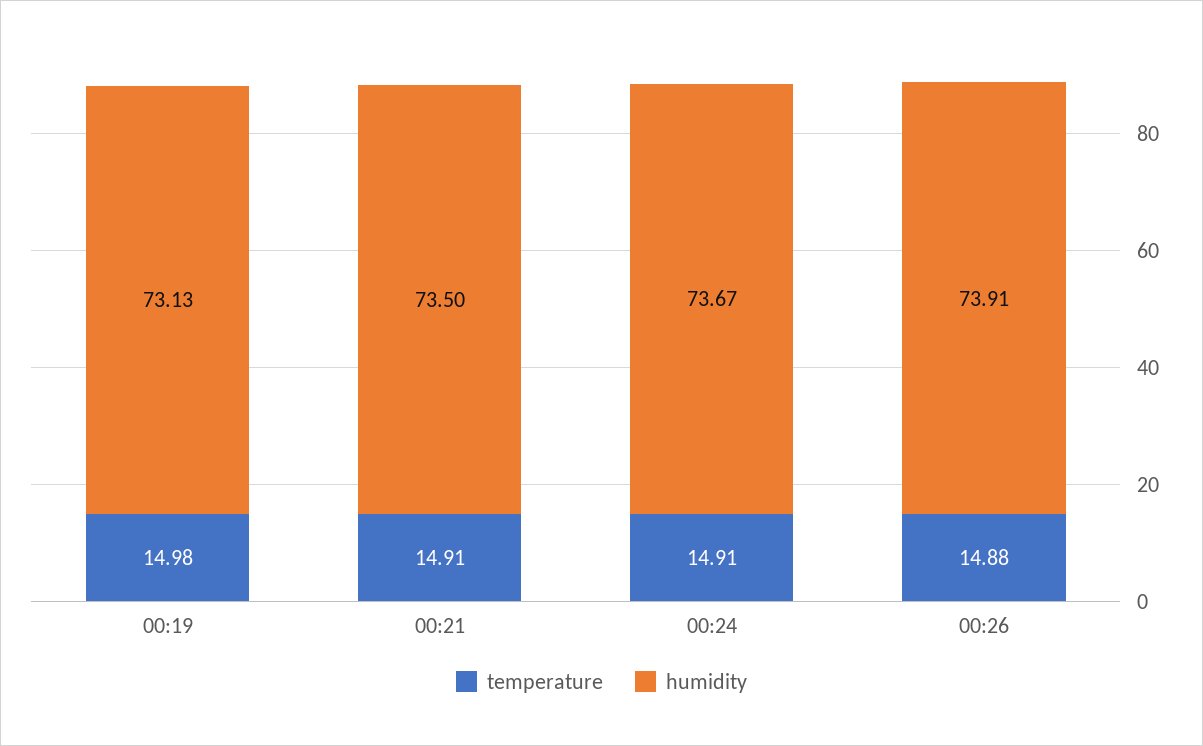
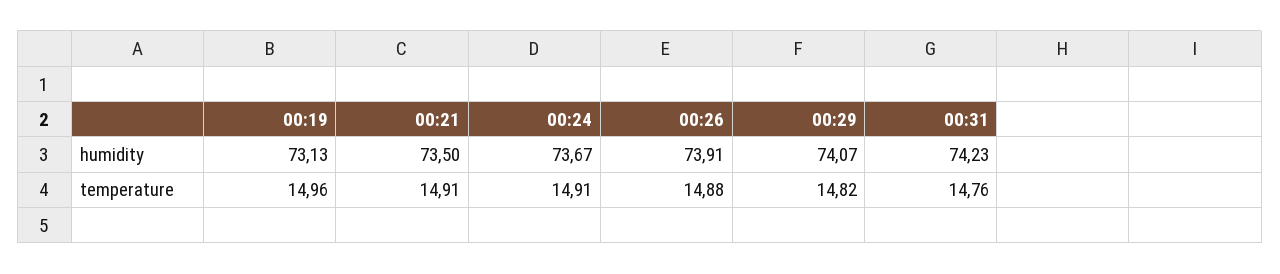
temperature, 00:19: 14.98 -> 14.96
humidity, 00:29: none -> 74.07
humidity, 00:31: none -> 74.23
temperature, 00:29: none -> 14.82
temperature, 00:31: none -> 14.76

